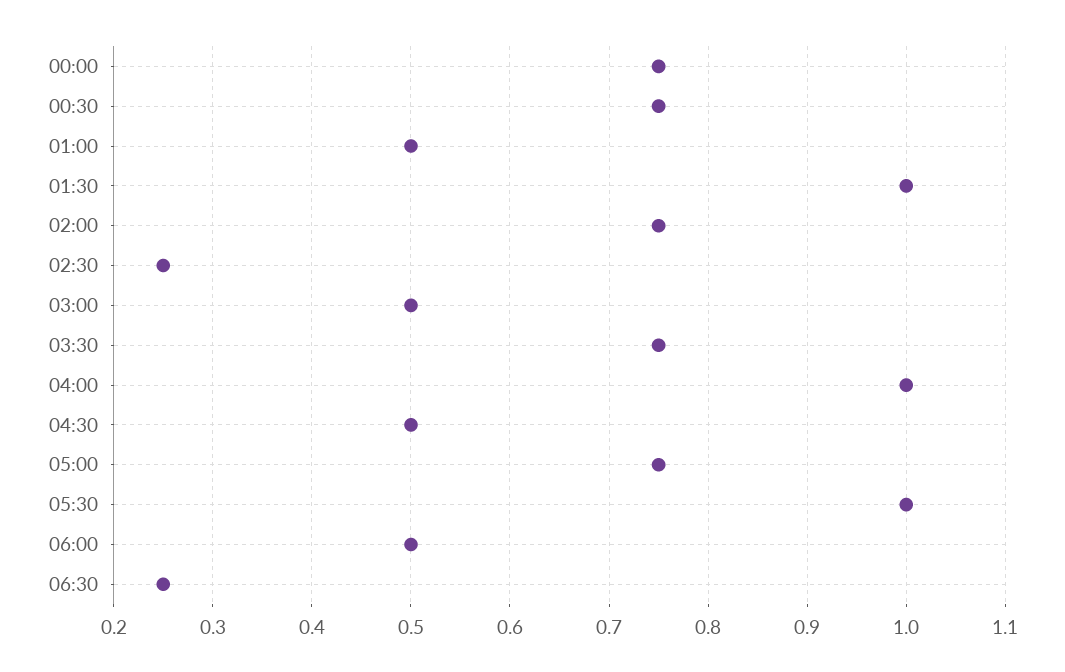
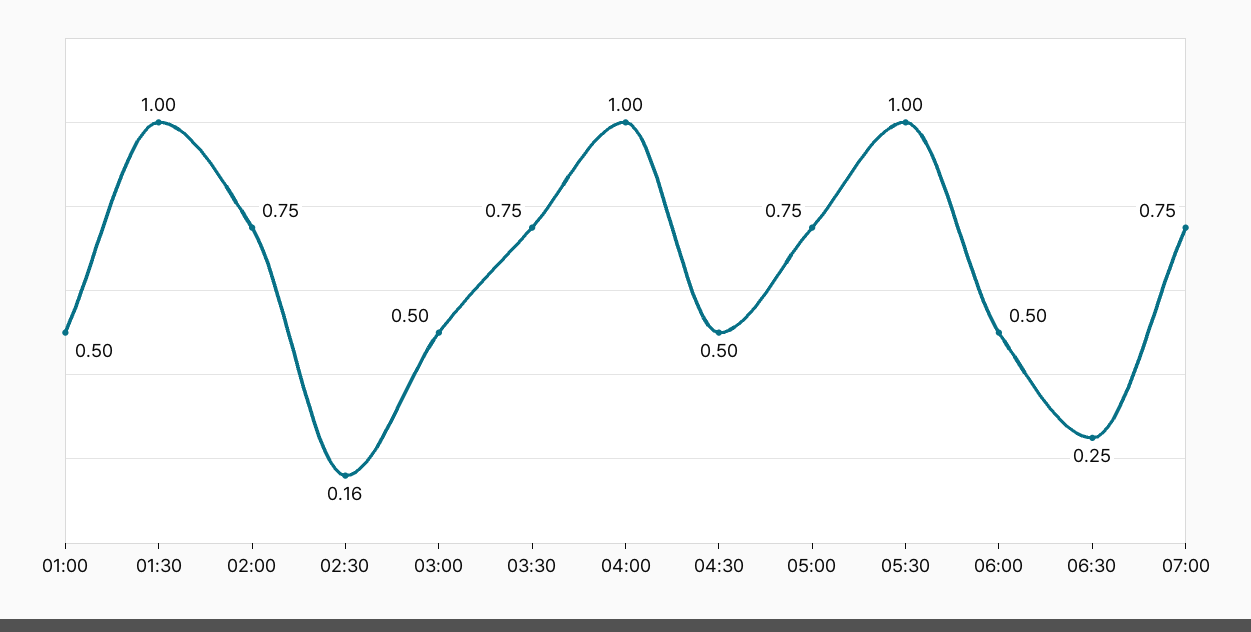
00:00: 0.75 -> none
00:30: 0.75 -> none
02:30: 0.25 -> 0.16
07:00: none -> 0.75

